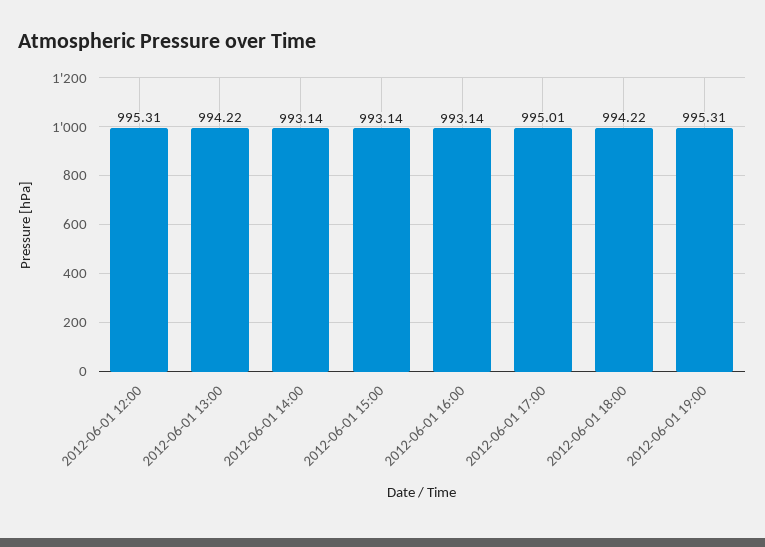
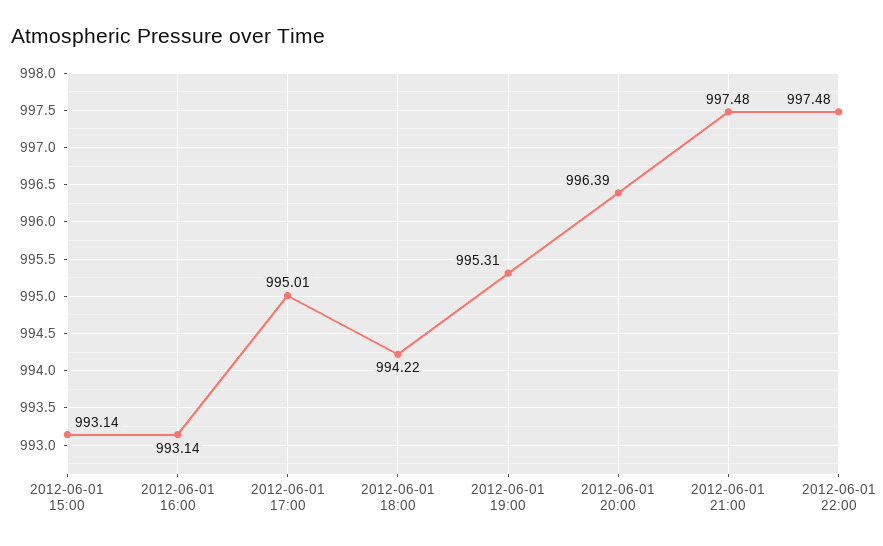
2012-06-01 12:00: 995.31 -> none
2012-06-01 13:00: 994.22 -> none
2012-06-01 14:00: 993.14 -> none
2012-06-01 20:00: none -> 996.39
2012-06-01 21:00: none -> 997.48
2012-06-01 22:00: none -> 997.48

